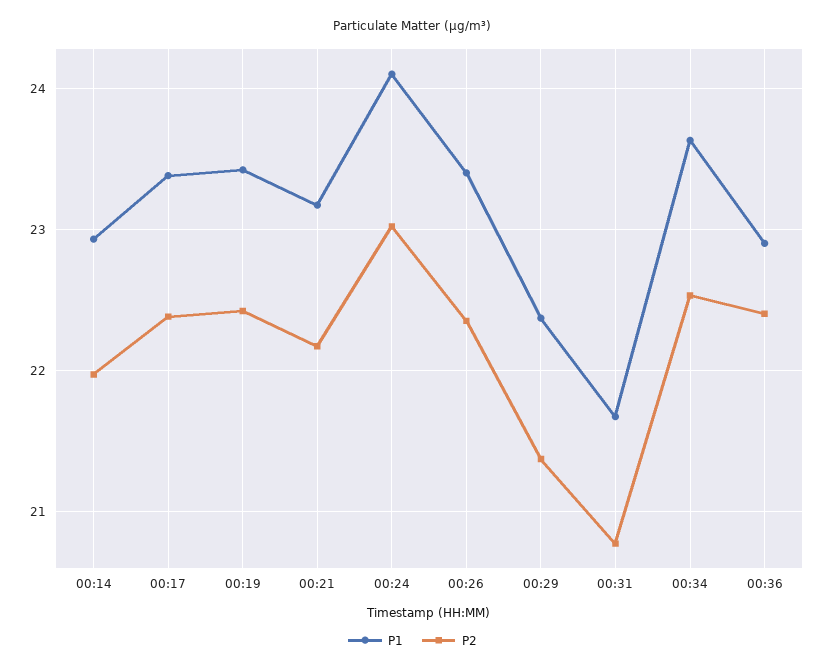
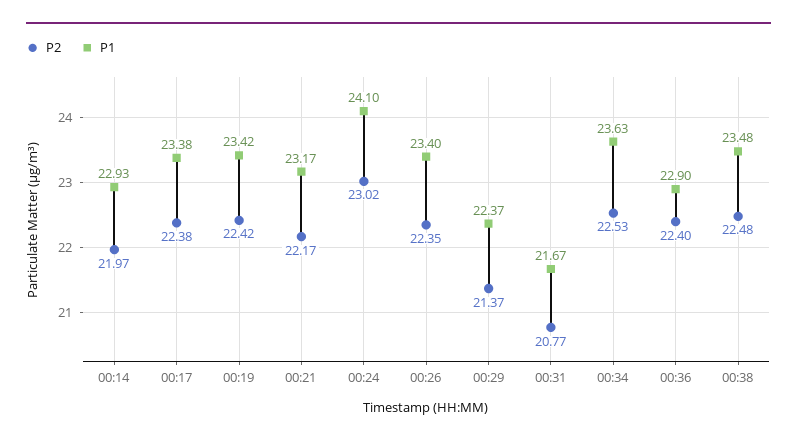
P2, 00:38: none -> 22.48
P1, 00:38: none -> 23.48

